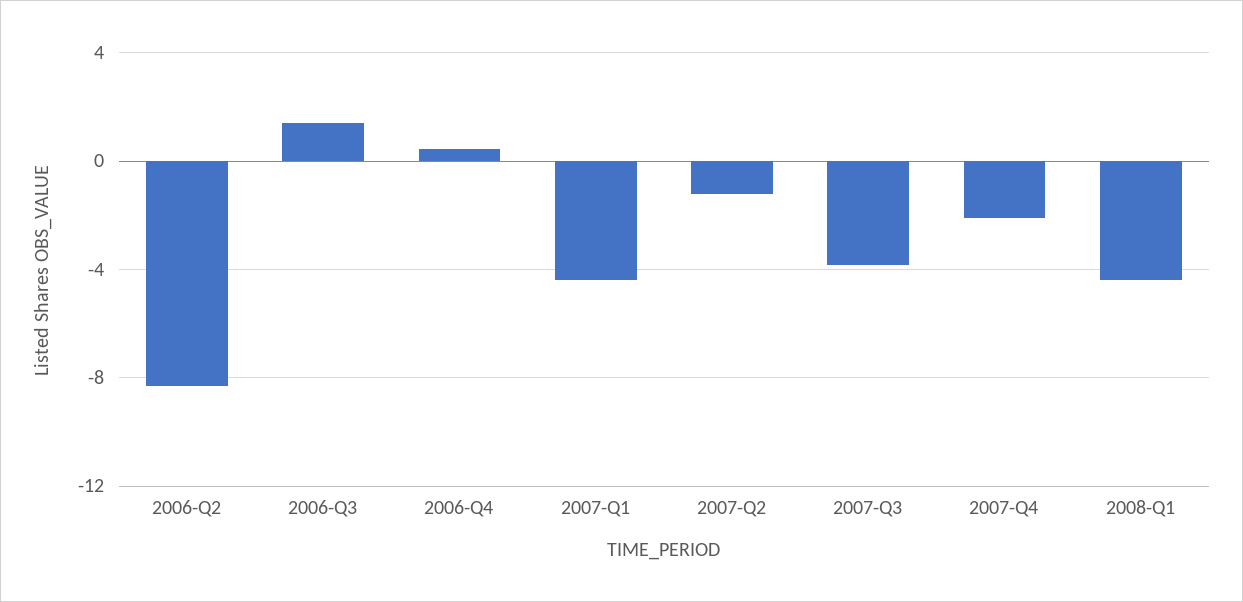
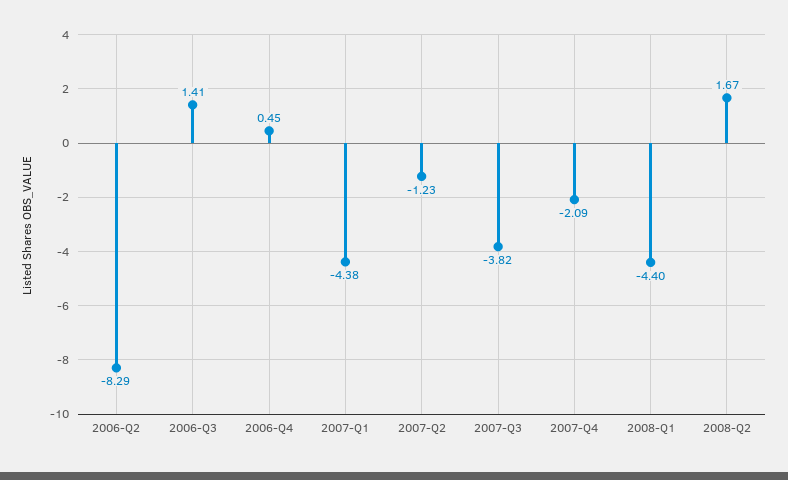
2008-Q2: none -> 1.67

